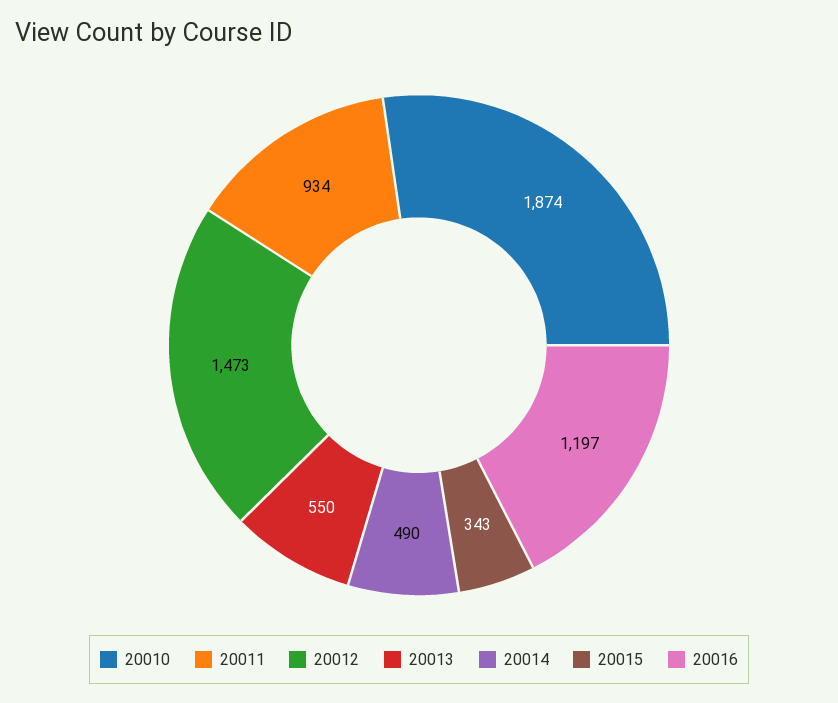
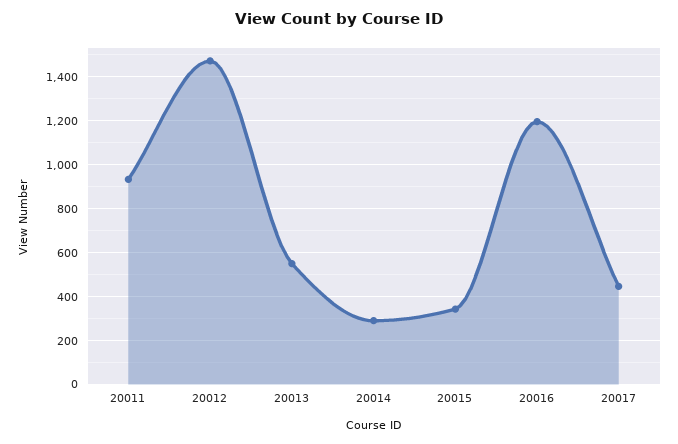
20010: 1874 -> none
20014: 490 -> 300
20017: none -> 450

